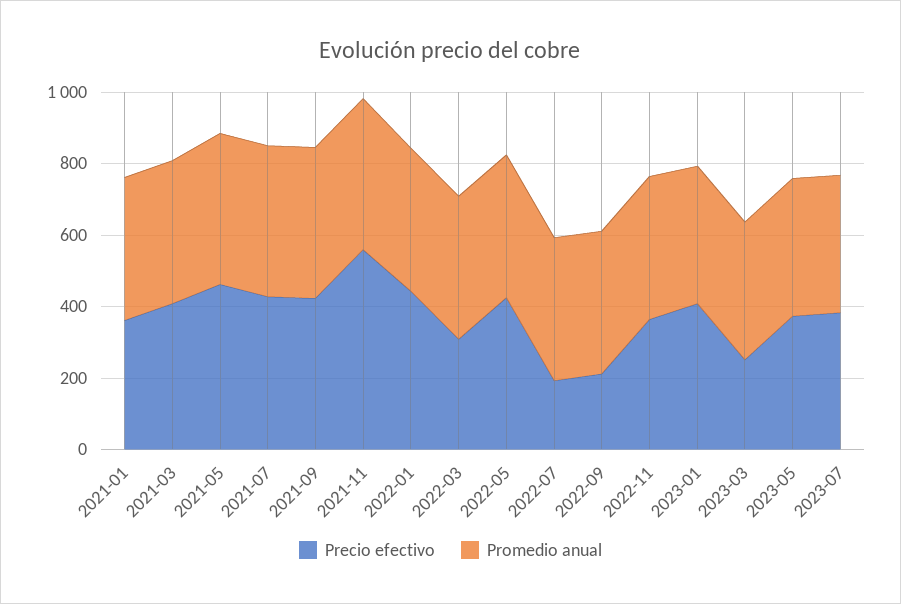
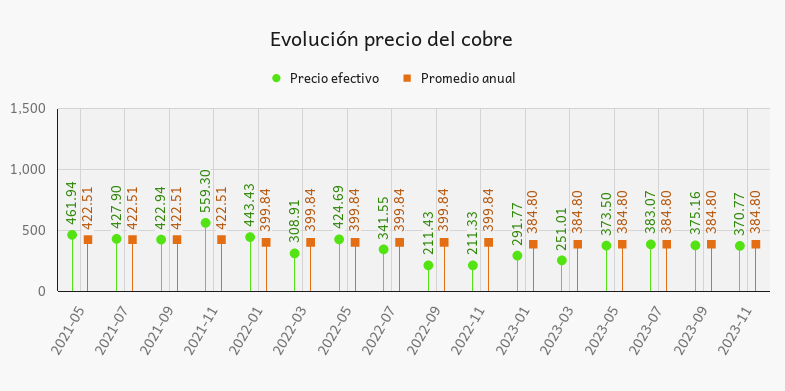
Precio efectivo, 2021-01: 350 -> none
Promedio anual, 2021-01: 400 -> none
Precio efectivo, 2021-03: 400 -> none
Promedio anual, 2021-03: 400 -> none
Precio efectivo, 2022-07: 200 -> 341.55
Precio efectivo, 2022-11: 350 -> 211.33
Precio efectivo, 2023-01: 400 -> 291.77
Precio efectivo, 2023-09: none -> 375.16
Promedio anual, 2023-09: none -> 384.8
Precio efectivo, 2023-11: none -> 370.77
Promedio anual, 2023-11: none -> 384.8

